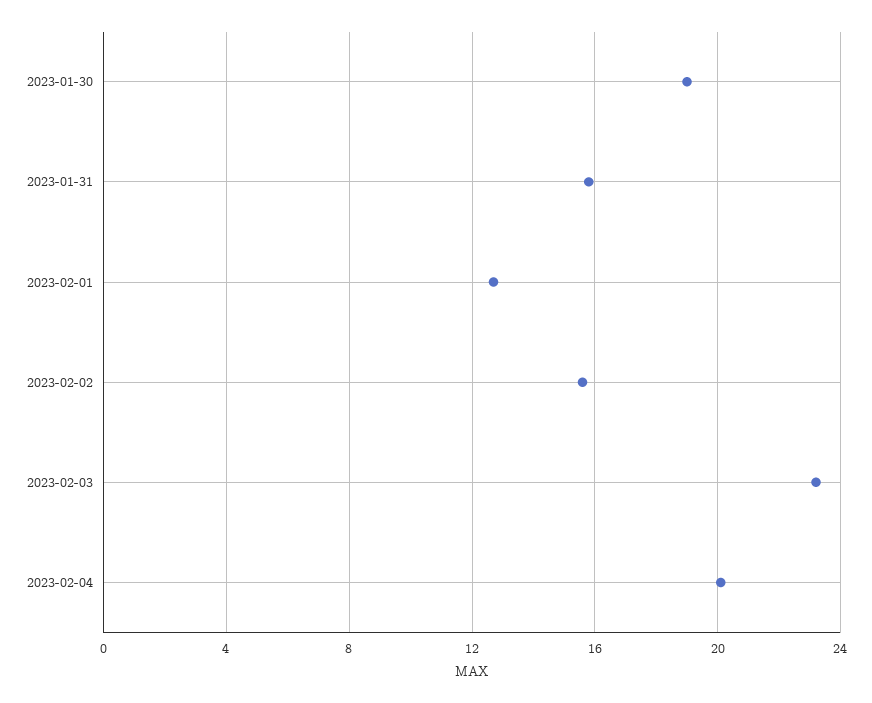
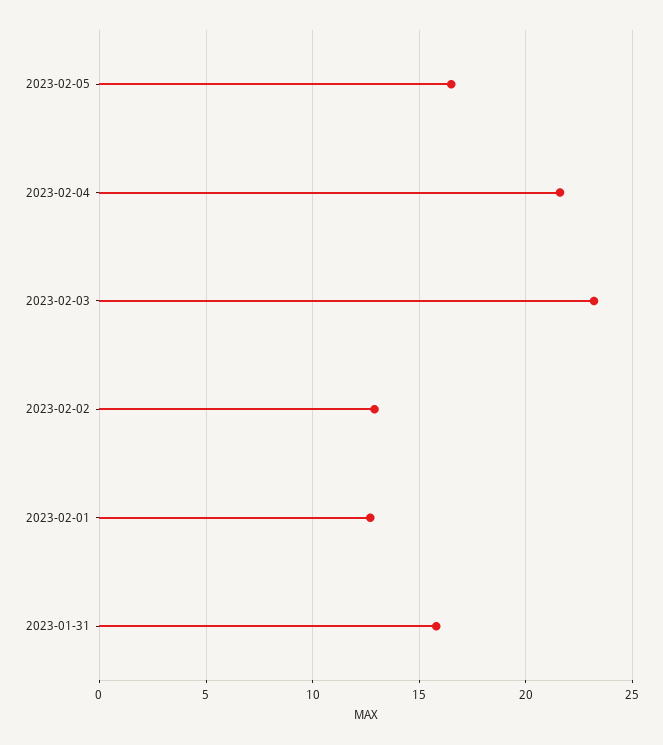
2023-01-30: 19 -> none
2023-02-02: 15.5 -> 13
2023-02-04: 20 -> 21.5
2023-02-05: none -> 16.5

